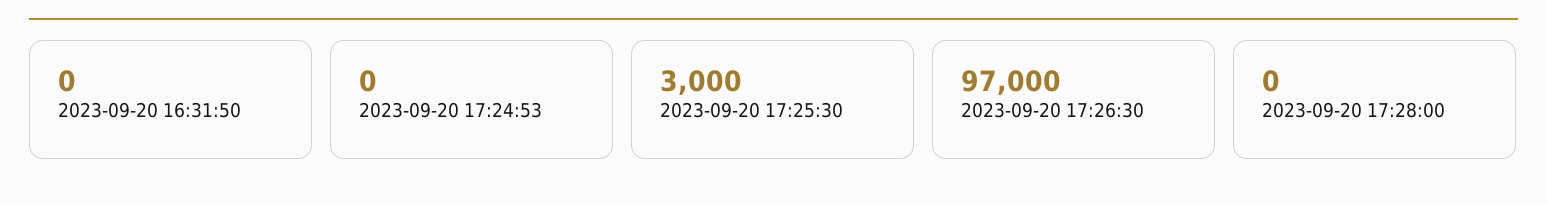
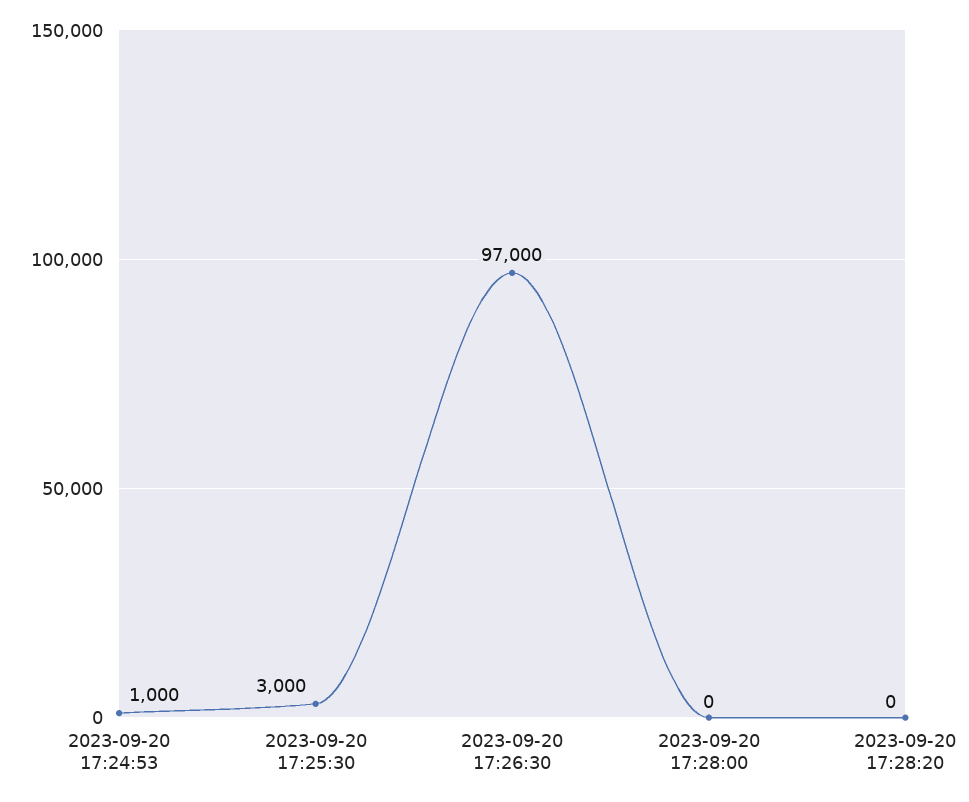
2023-09-20 16:31:50: 0 -> none
2023-09-20 17:24:53: 0 -> 1000
2023-09-20 17:28:20: none -> 0

